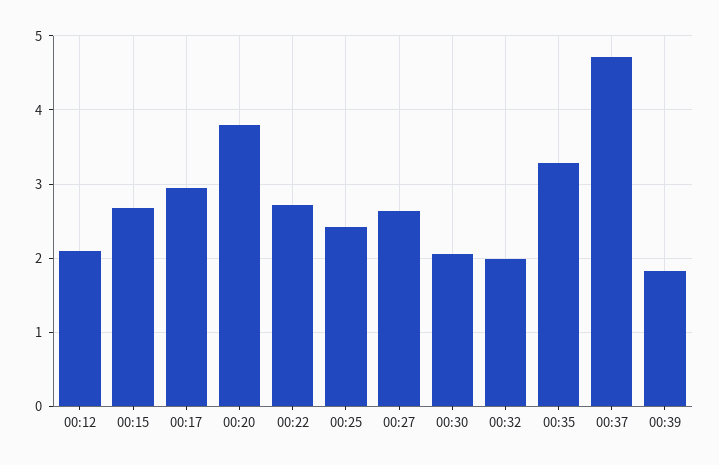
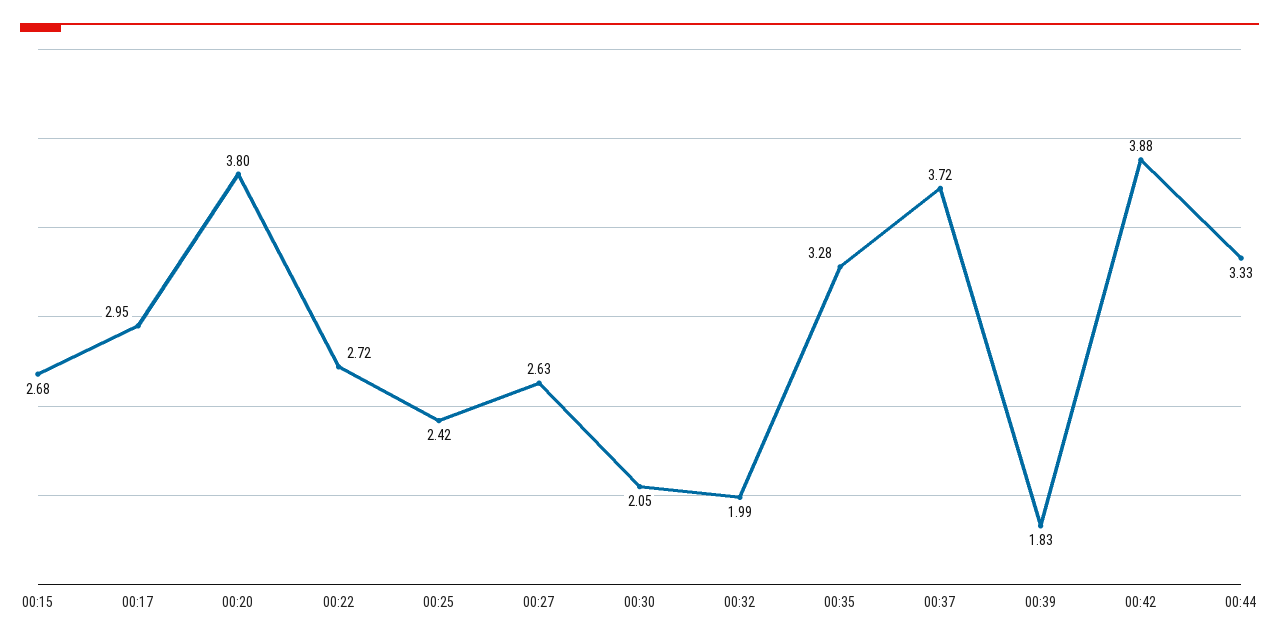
00:12: 2.1 -> none
00:37: 4.7 -> 3.72
00:42: none -> 3.88
00:44: none -> 3.33

